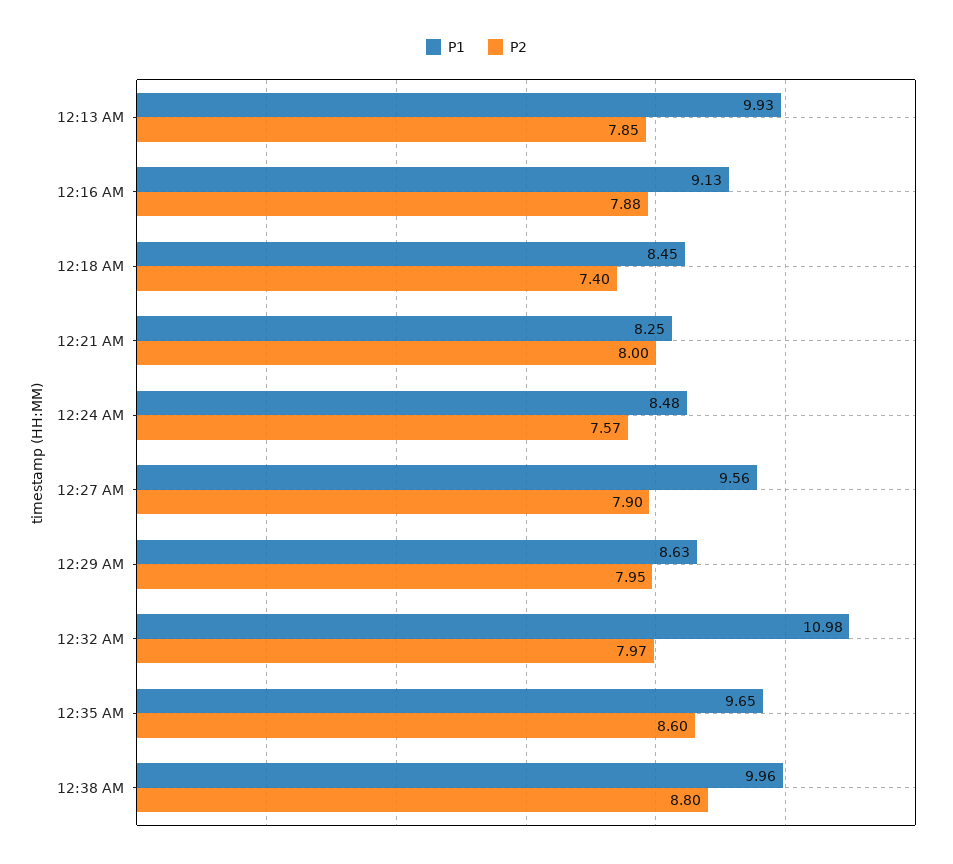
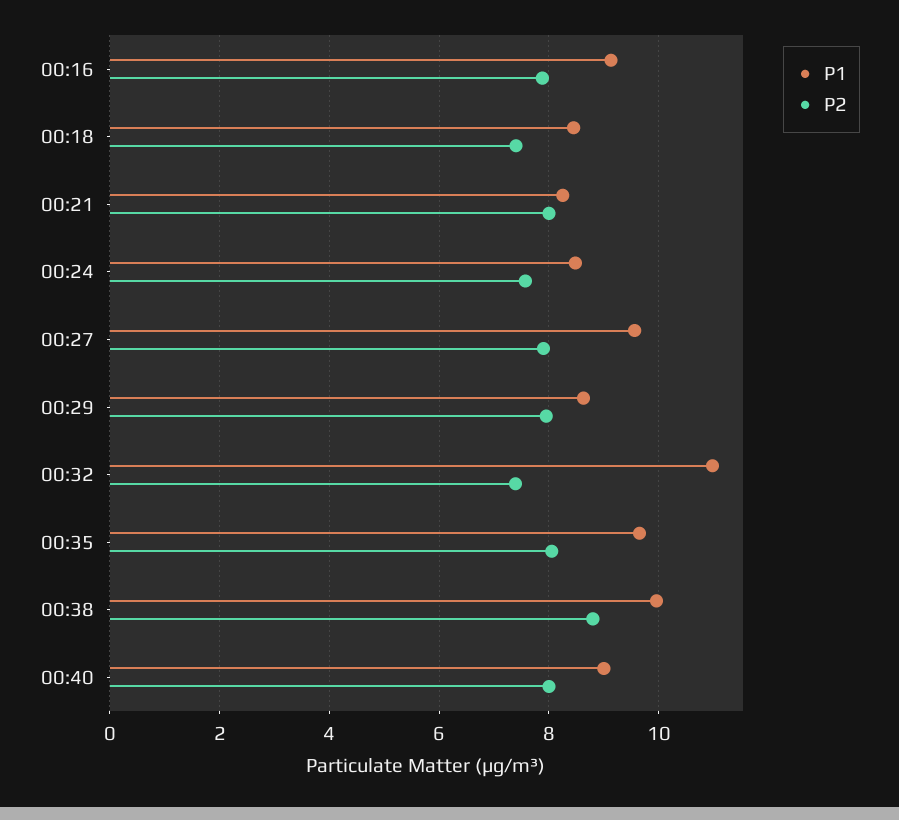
P1, 12:13 AM: 9.93 -> none
P2, 12:13 AM: 7.85 -> none
P2, 12:32 AM: 7.97 -> 7.4
P2, 12:35 AM: 8.6 -> 8
P1, 00:40: none -> 9
P2, 00:40: none -> 8

